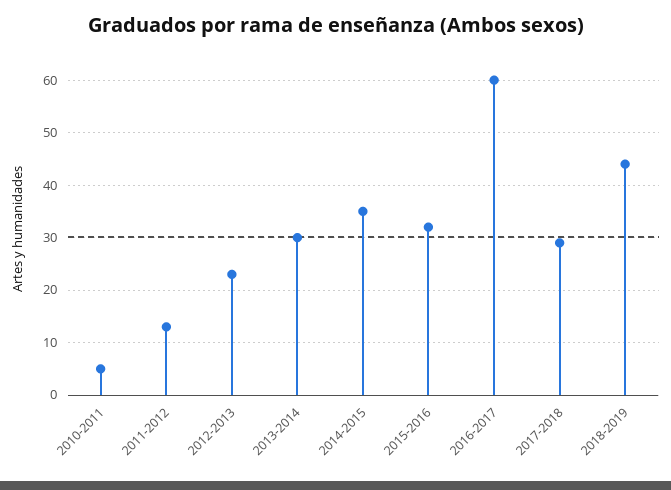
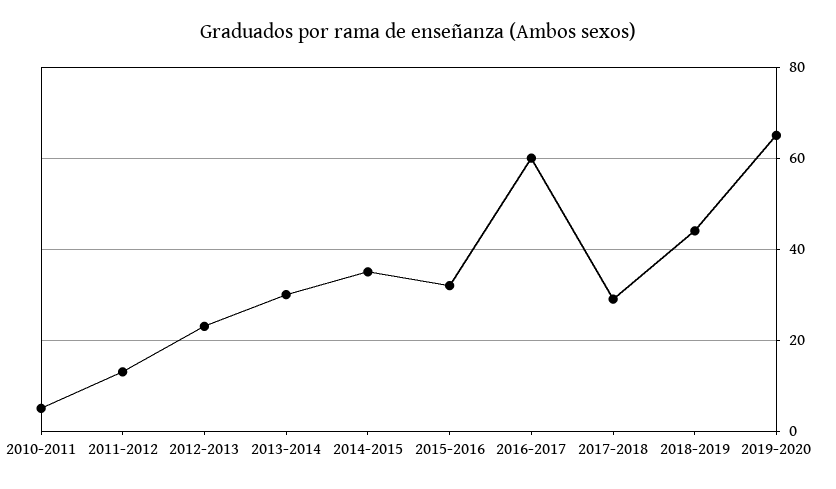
2019-2020: none -> 65

